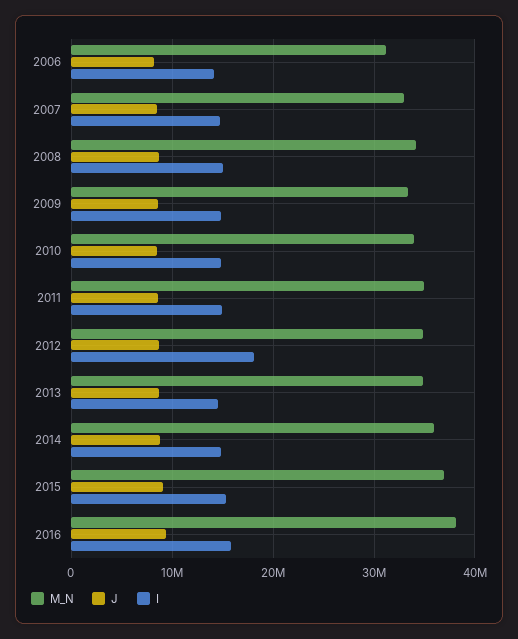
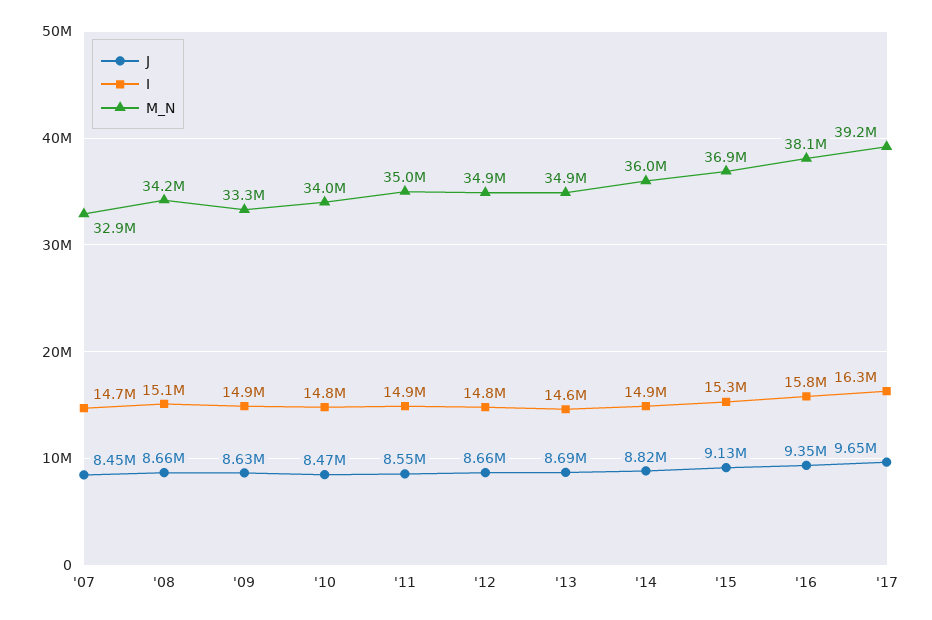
M_N, 2006: 31000000 -> none
J, 2006: 8000000 -> none
I, 2006: 14000000 -> none
I, 2012: 18000000 -> 14800000
J, '17: none -> 9650000
I, '17: none -> 16300000
M_N, '17: none -> 39200000

